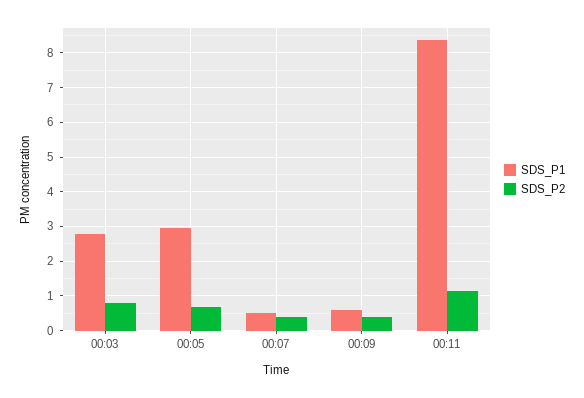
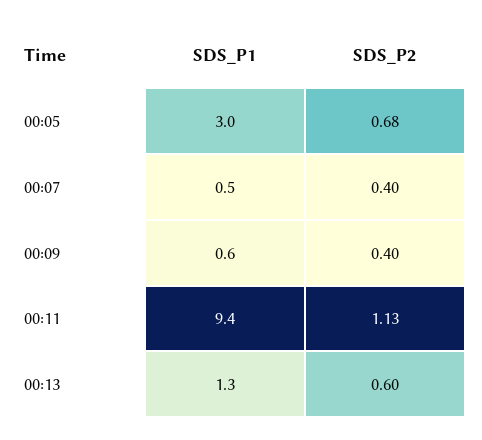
SDS_P1, 00:03: 2.8 -> none
SDS_P2, 00:03: 0.8 -> none
SDS_P1, 00:11: 8.4 -> 9.4
SDS_P1, 00:13: none -> 1.3
SDS_P2, 00:13: none -> 0.6

